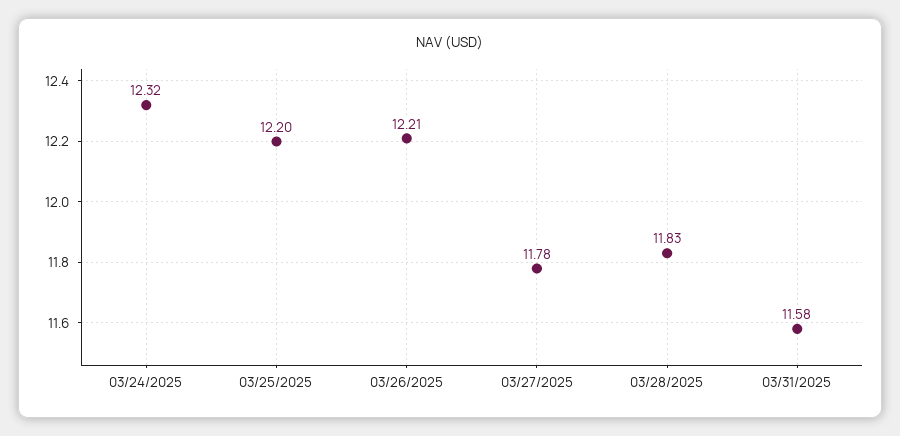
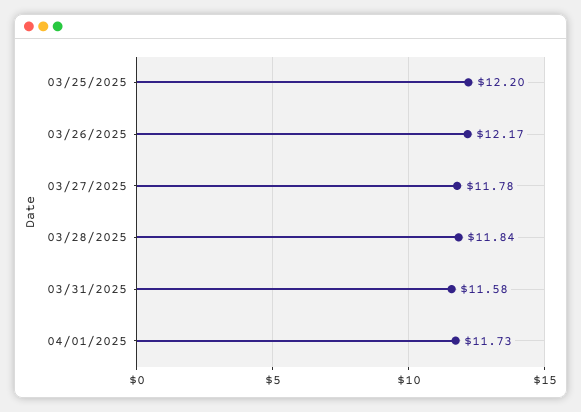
03/24/2025: 12.32 -> none
03/26/2025: 12.21 -> 12.17
03/28/2025: 11.83 -> 11.84
04/01/2025: none -> 11.73

